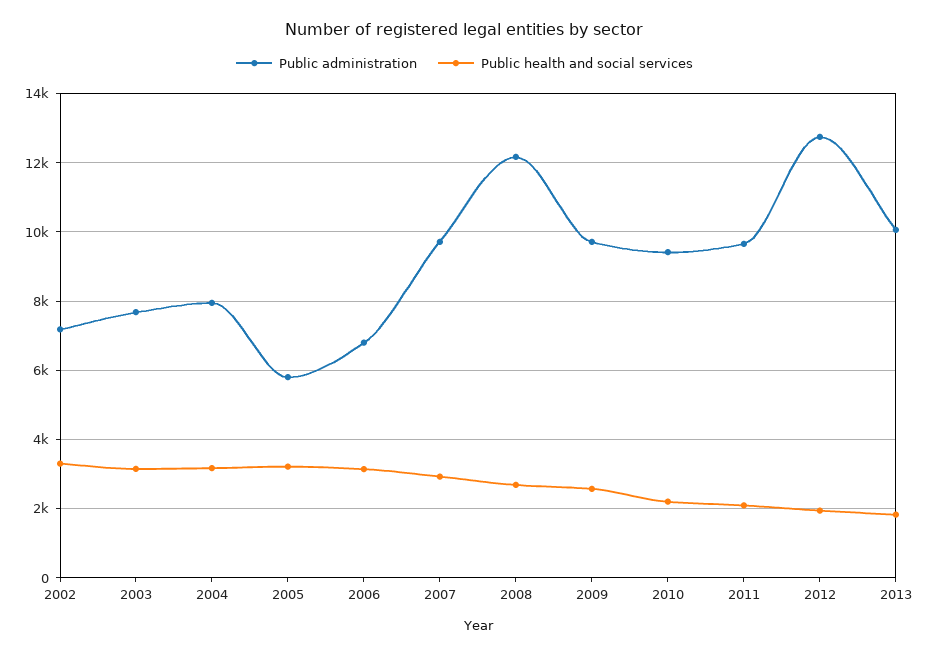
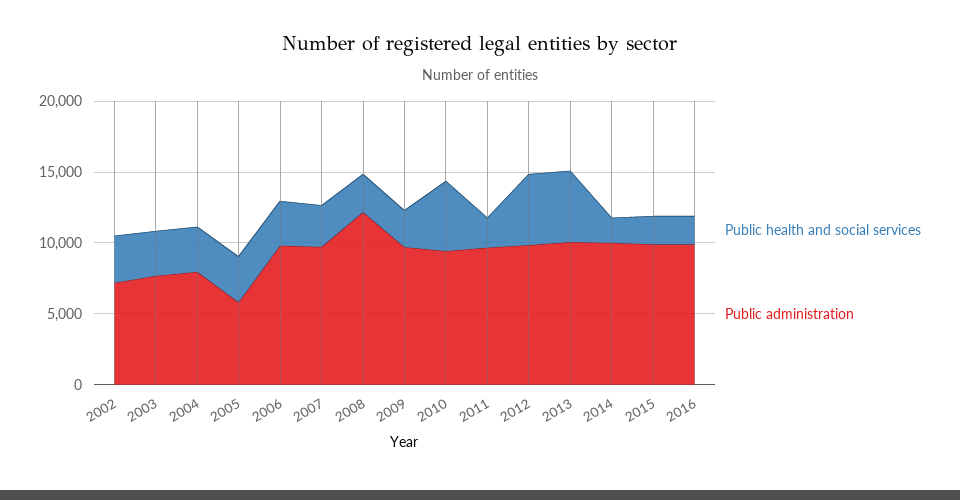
Public administration, 2006: 6800 -> 10000
Public health and social services, 2010: 2200 -> 5000
Public administration, 2012: 12800 -> 10000
Public health and social services, 2012: 2000 -> 5000
Public health and social services, 2013: 1800 -> 5000
Public health and social services, 2014: none -> 2000
Public administration, 2014: none -> 10000
Public health and social services, 2015: none -> 2000
Public administration, 2015: none -> 10000
Public health and social services, 2016: none -> 2000
Public administration, 2016: none -> 10000

